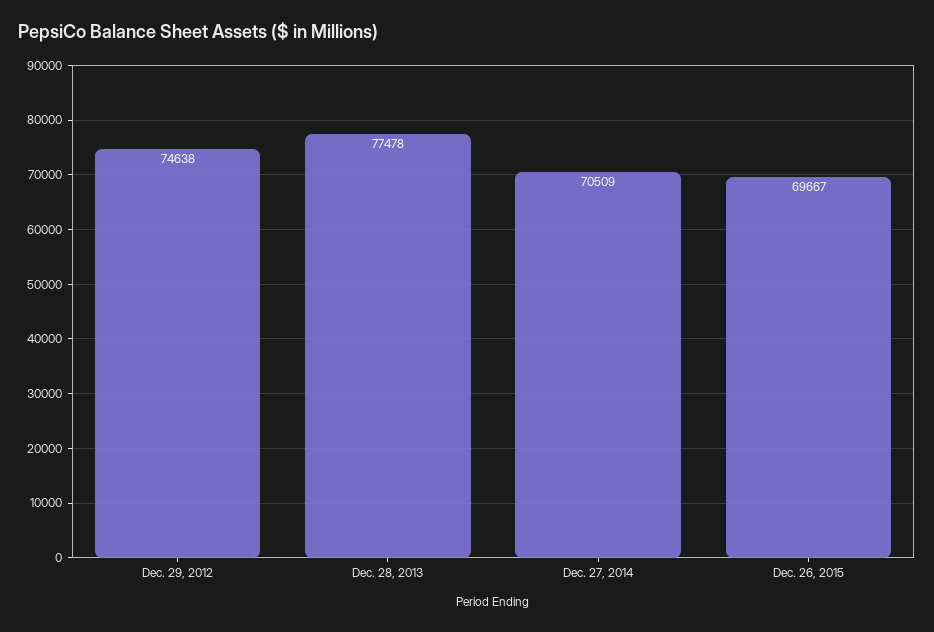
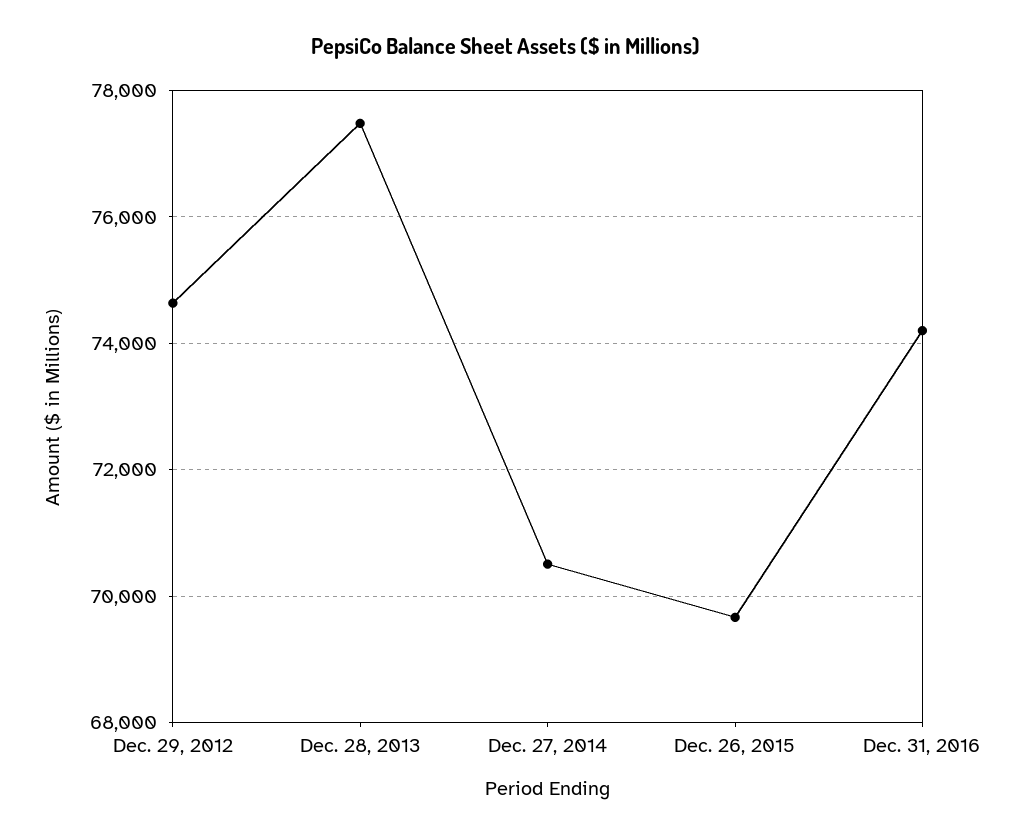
Dec. 31, 2016: none -> 74200

